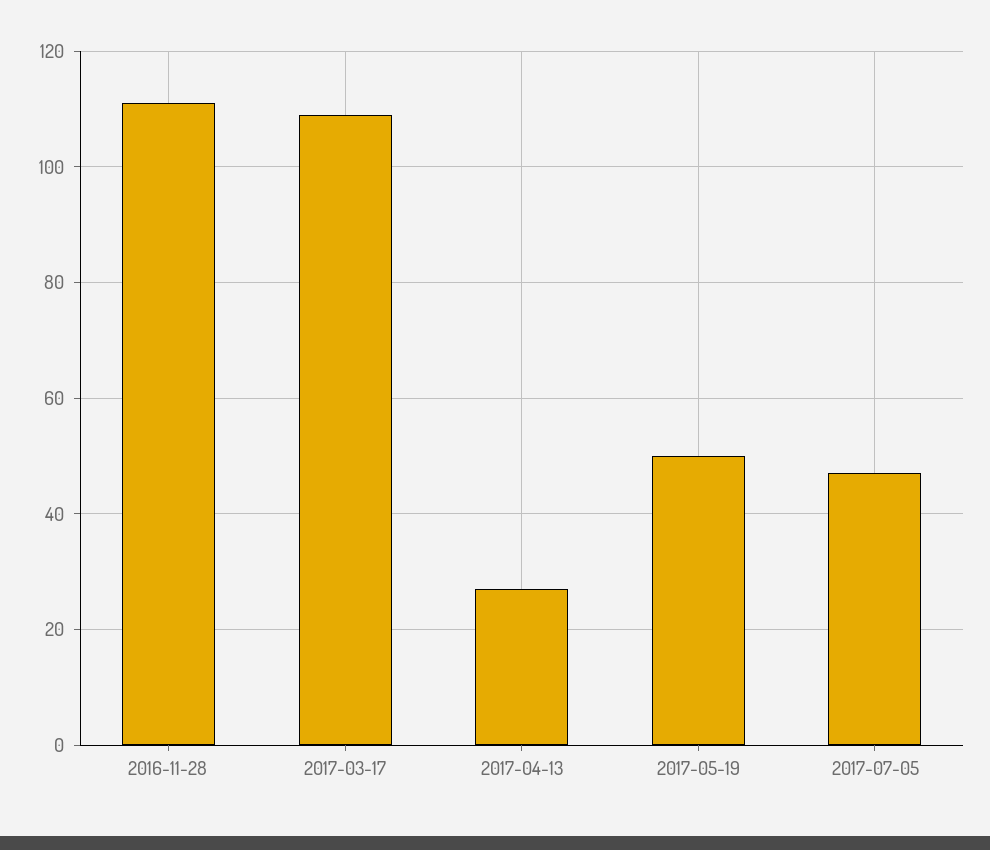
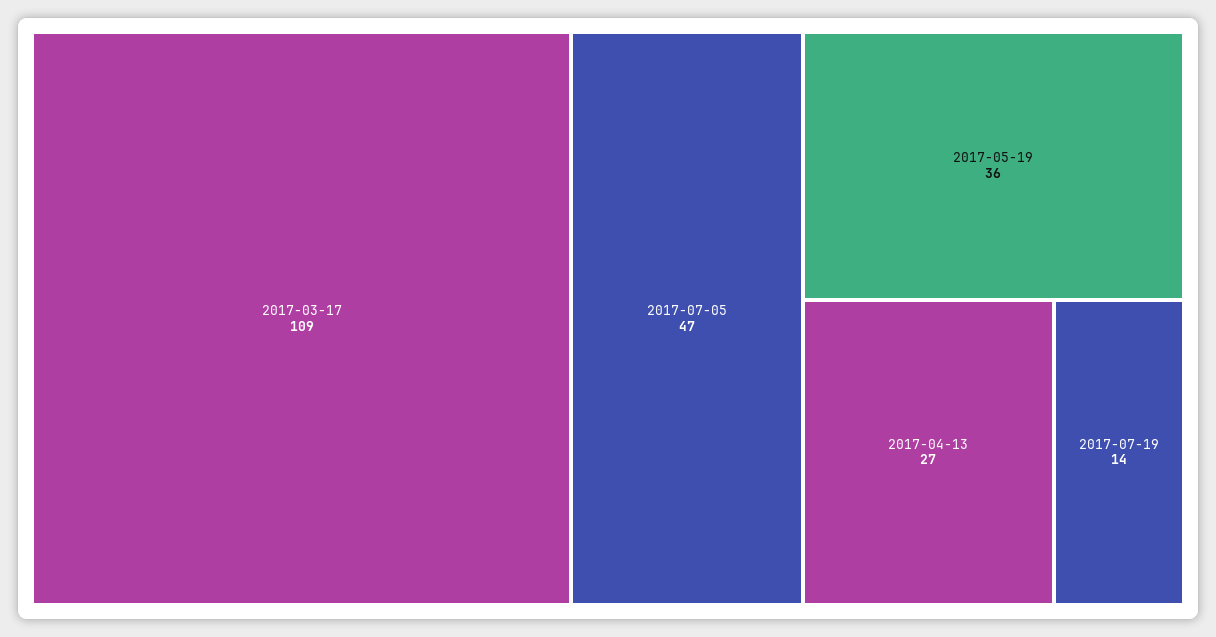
2016-11-28: 110 -> none
2017-05-19: 50 -> 36
2017-07-19: none -> 14

